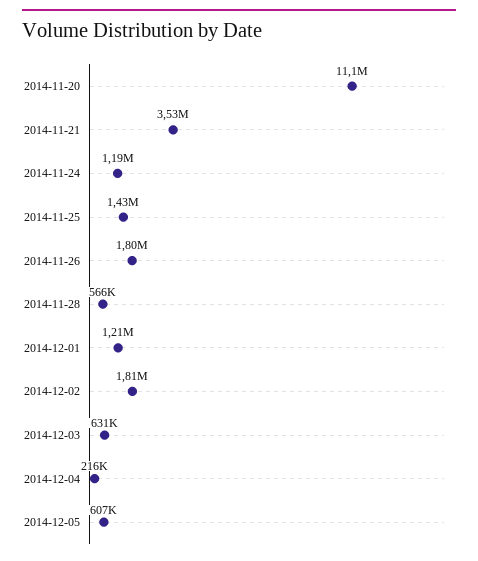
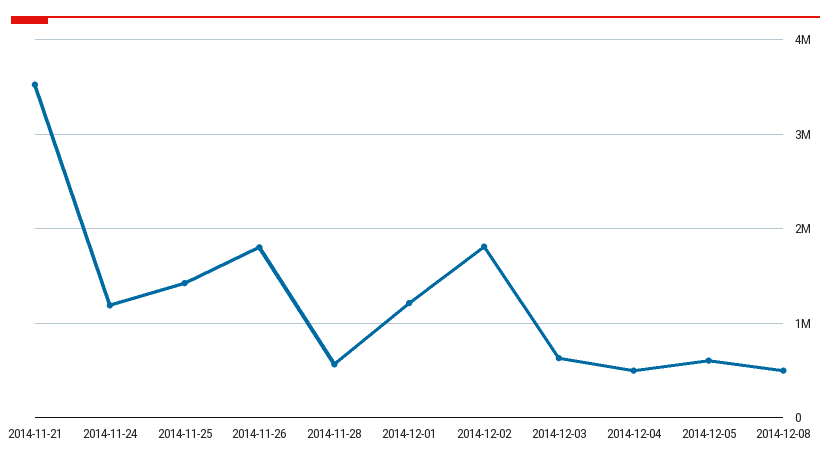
2014-11-20: 11100000 -> none
2014-12-04: 216000 -> 500000
2014-12-08: none -> 500000

